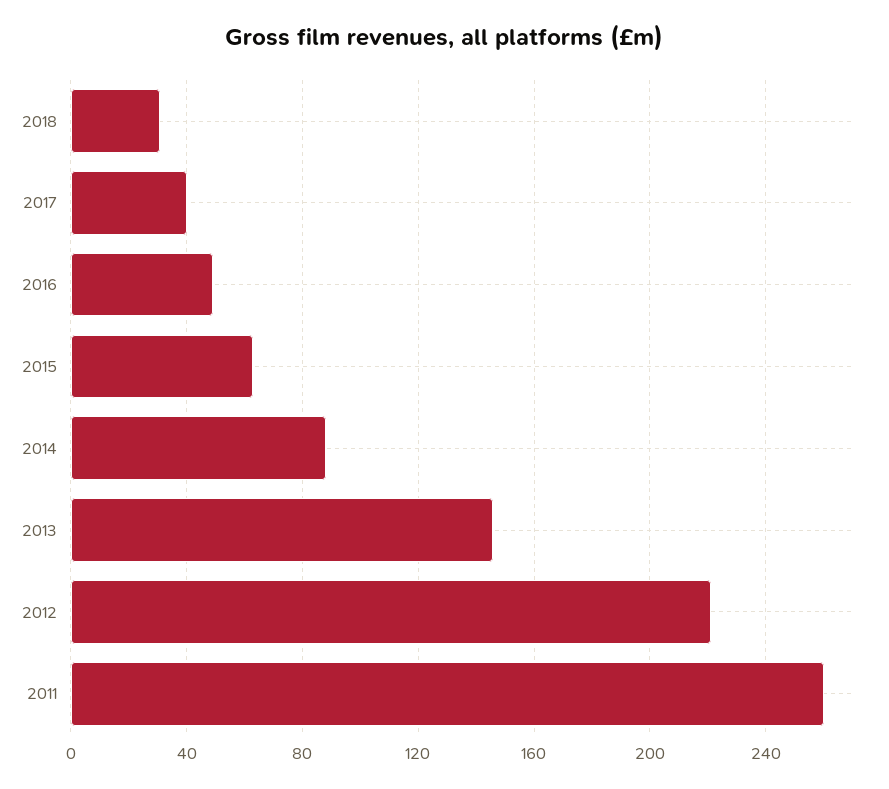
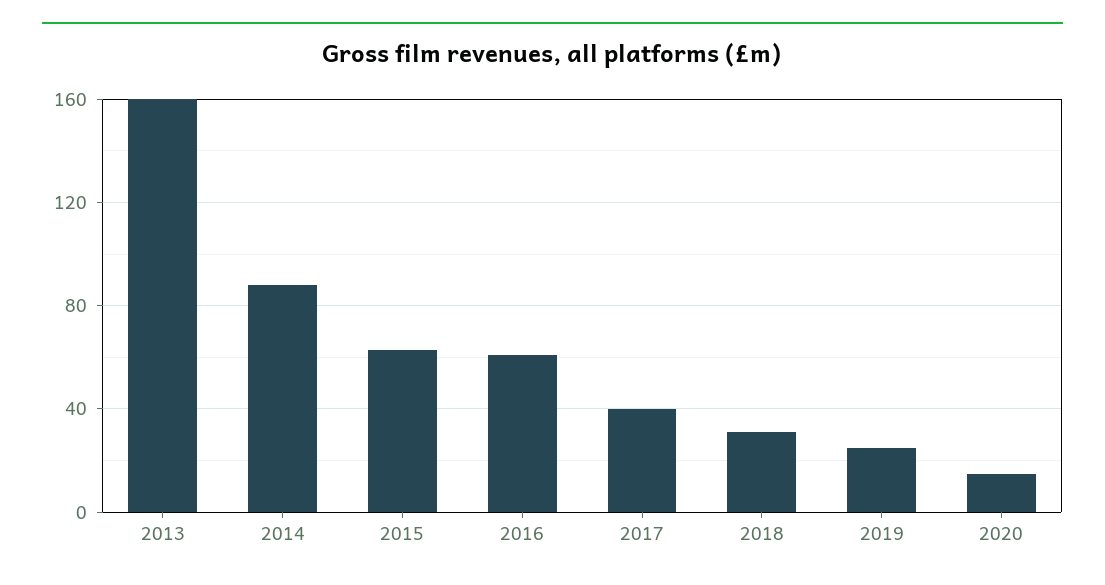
2016: 50 -> 60
2013: 145 -> 160
2012: 220 -> none
2011: 260 -> none
2019: none -> 25
2020: none -> 15

